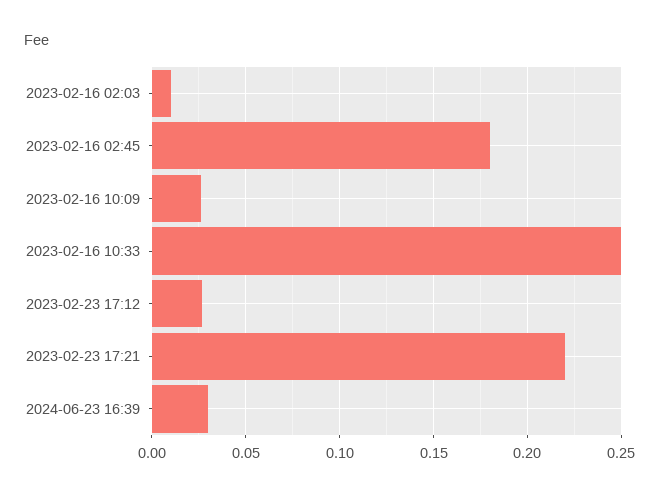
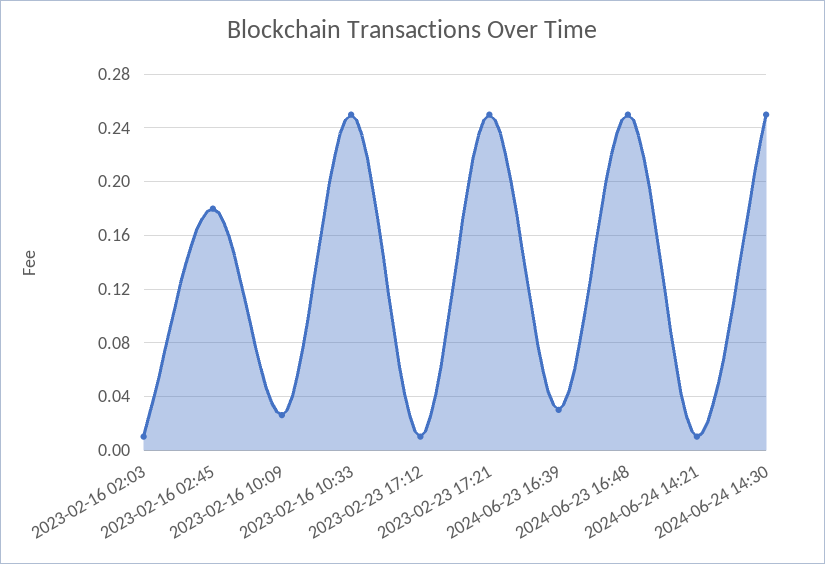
2023-02-23 17:12: 0.025 -> 0.01
2023-02-23 17:21: 0.22 -> 0.25
2024-06-23 16:48: none -> 0.25
2024-06-24 14:21: none -> 0.01
2024-06-24 14:30: none -> 0.25

